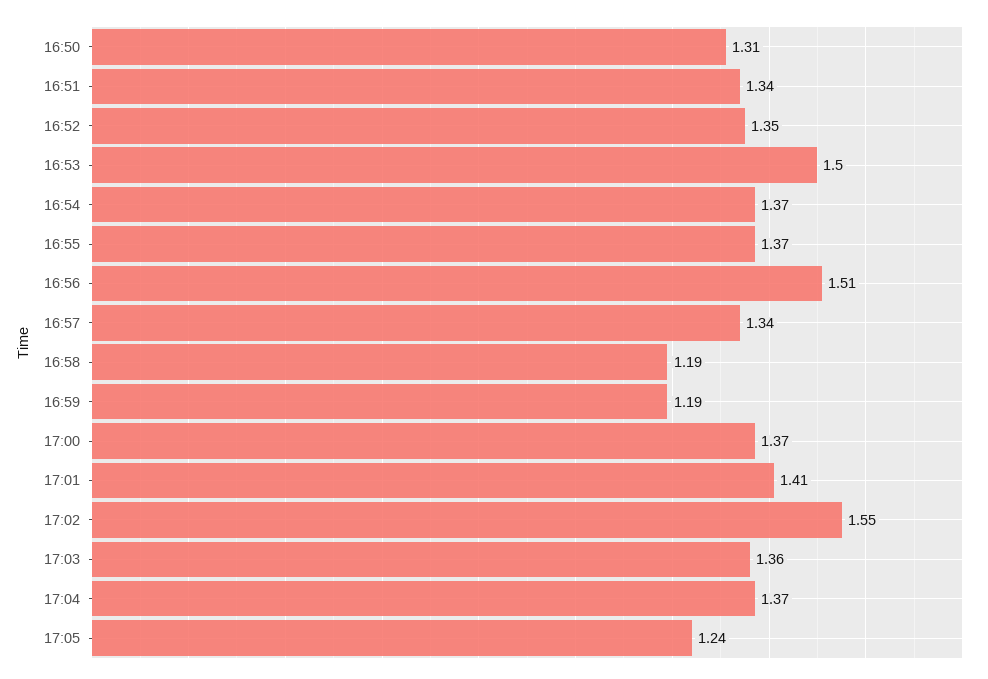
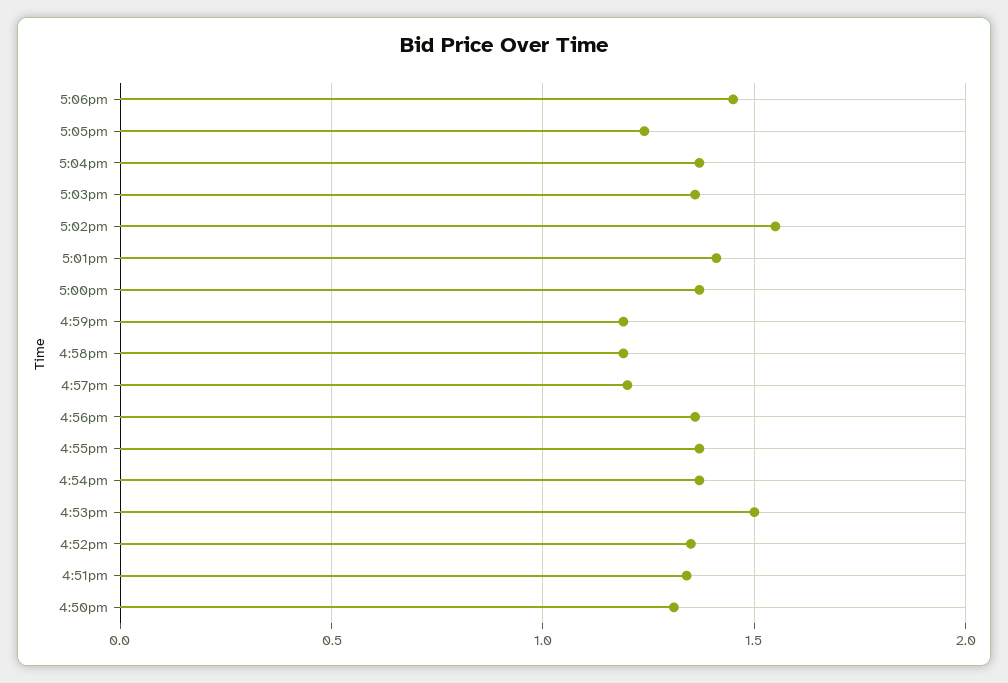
16:56: 1.51 -> 1.35
16:57: 1.34 -> 1.2
5:06pm: none -> 1.45

